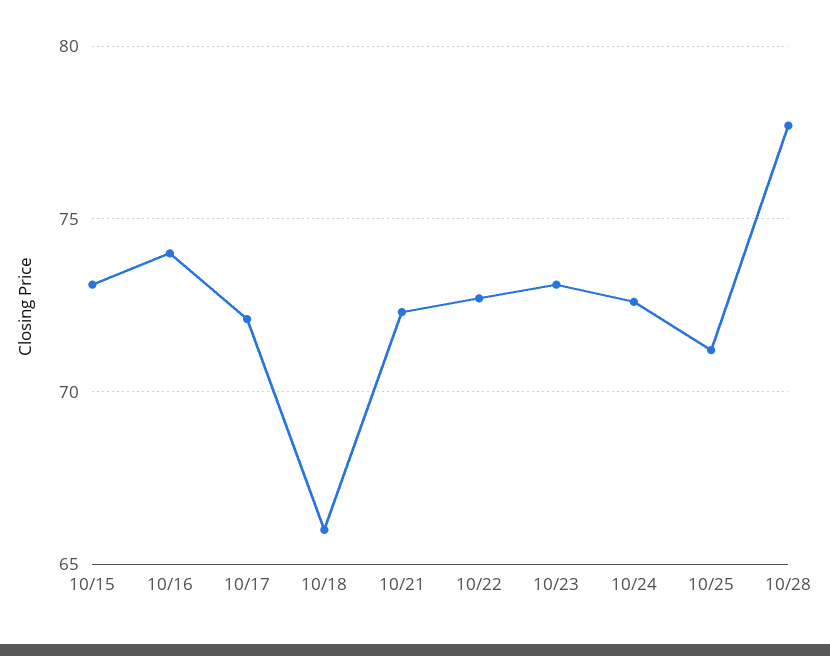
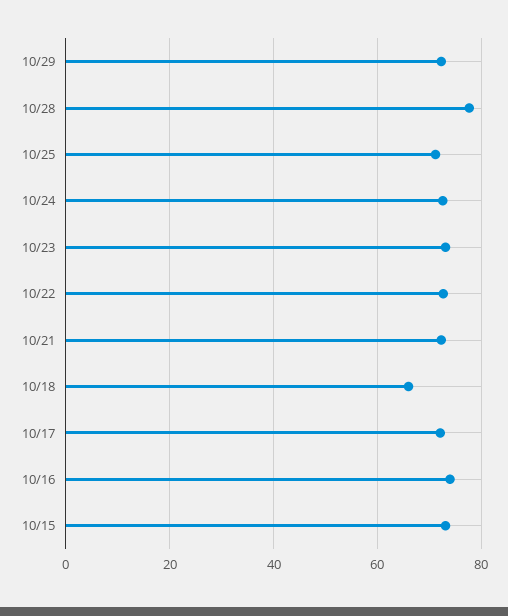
10/29: none -> 72

